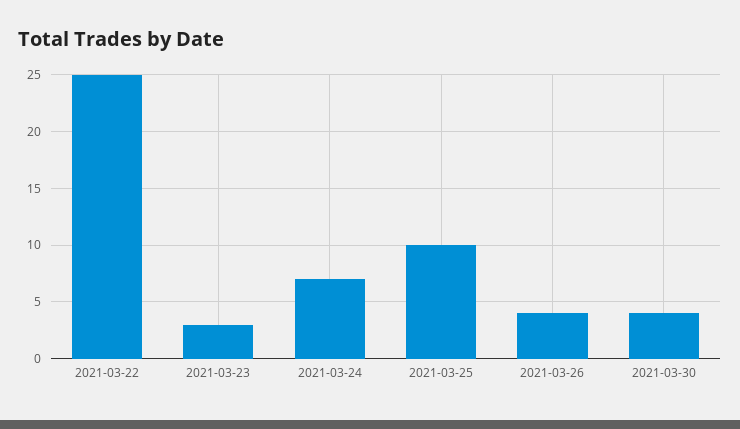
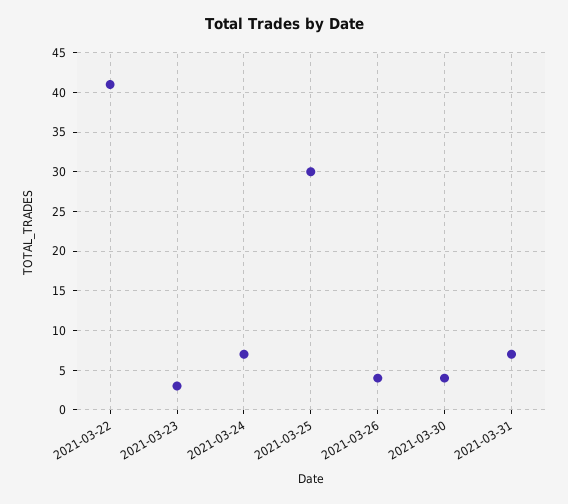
2021-03-22: 25 -> 41
2021-03-25: 10 -> 30
2021-03-31: none -> 7

